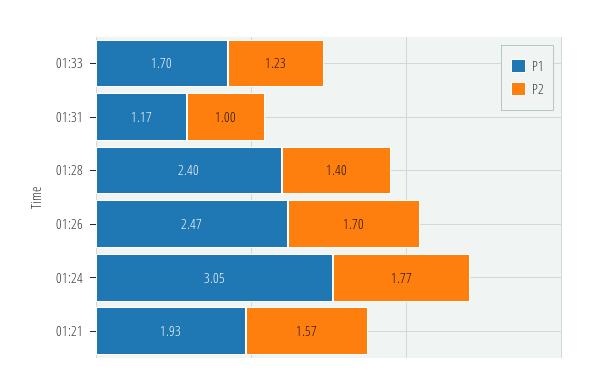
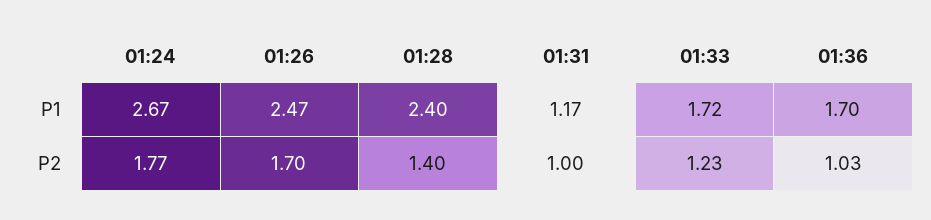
P1, 01:33: 1.7 -> 1.72
P1, 01:24: 3.05 -> 2.67
P1, 01:21: 1.93 -> none
P2, 01:21: 1.57 -> none
P1, 01:36: none -> 1.7
P2, 01:36: none -> 1.03

